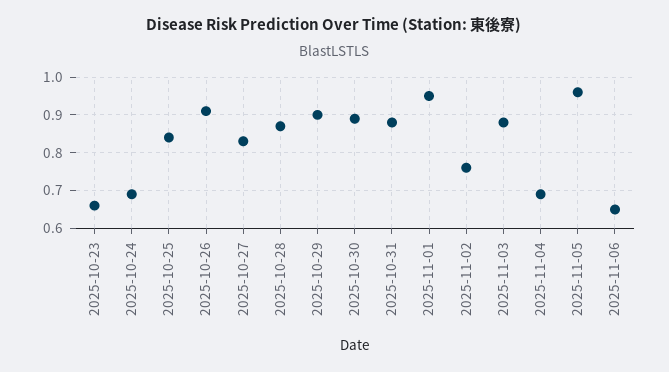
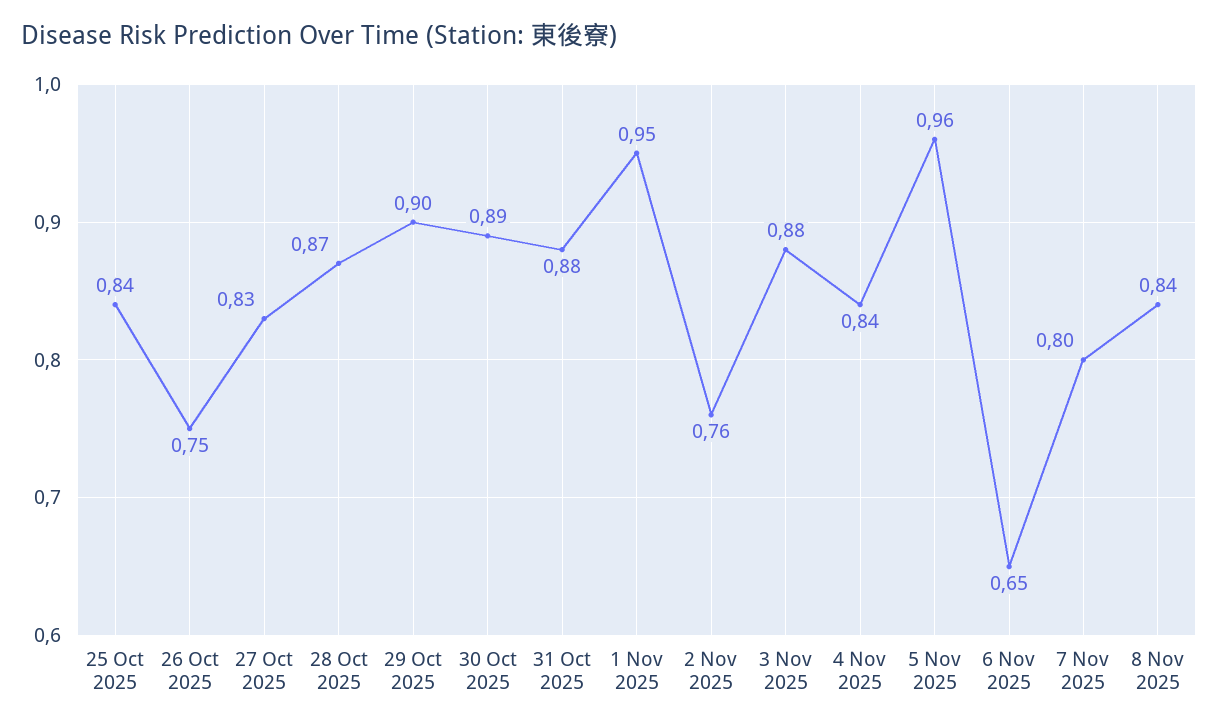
2025-10-23: 0.65 -> none
2025-10-24: 0.7 -> none
2025-10-26: 0.9 -> 0.75
2025-11-04: 0.7 -> 0.84
7 Nov 2025: none -> 0.8
8 Nov 2025: none -> 0.84

